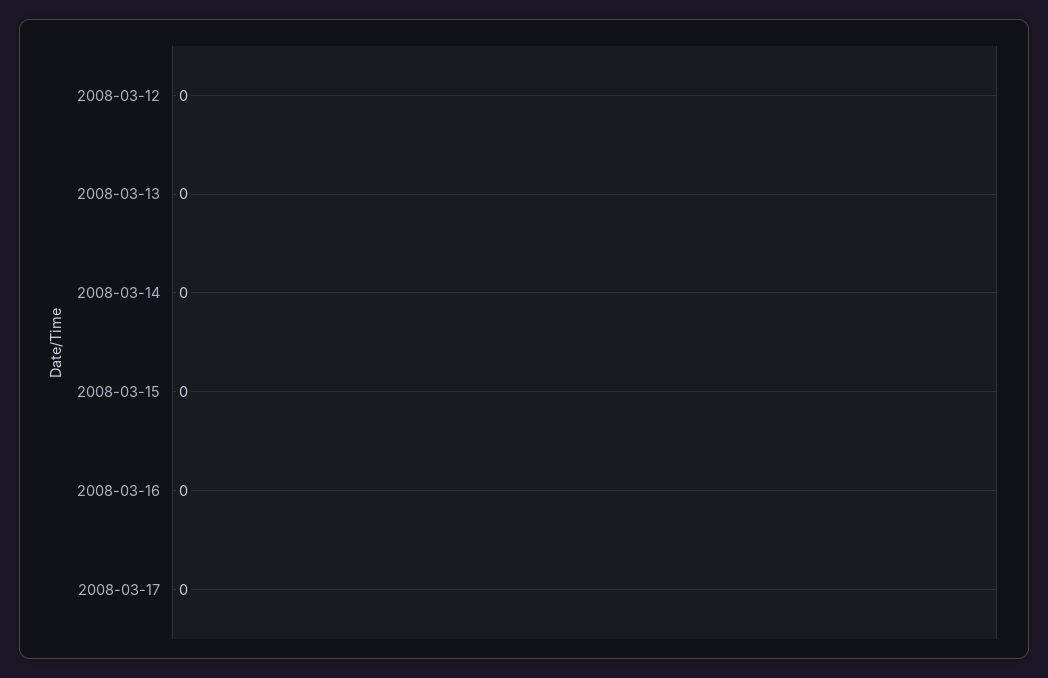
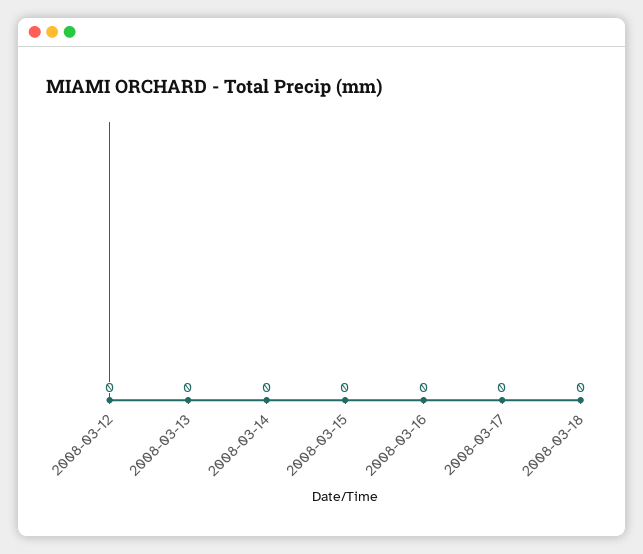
2008-03-18: none -> 0

